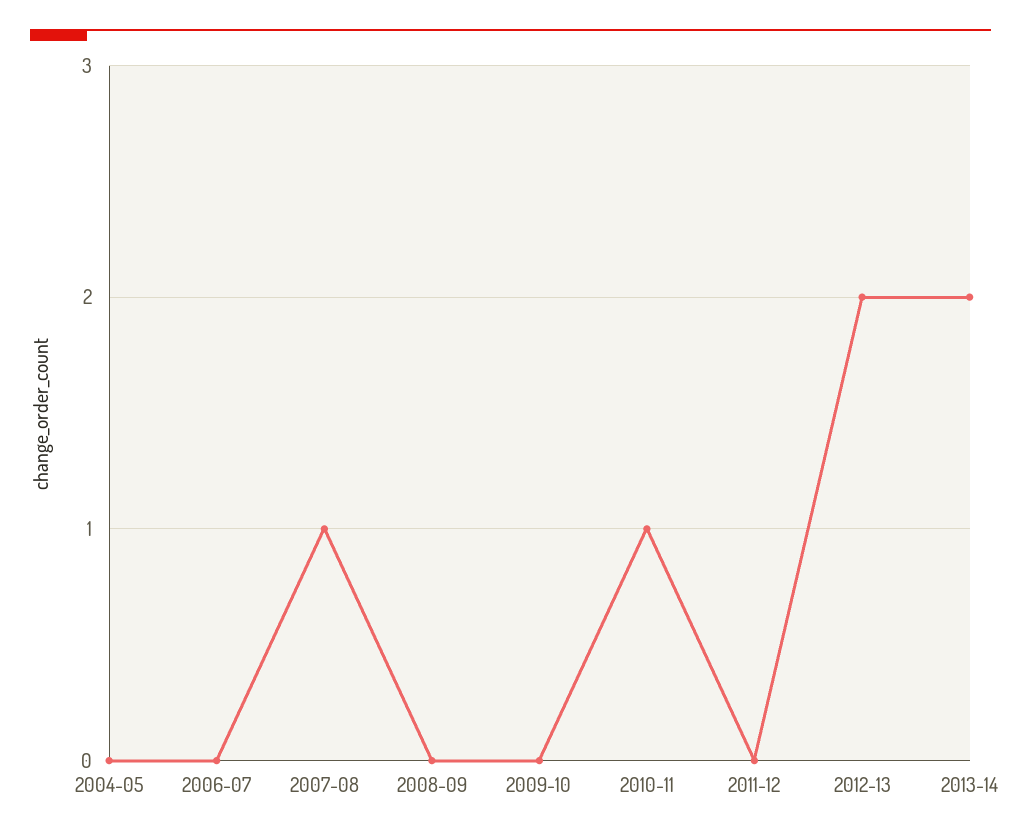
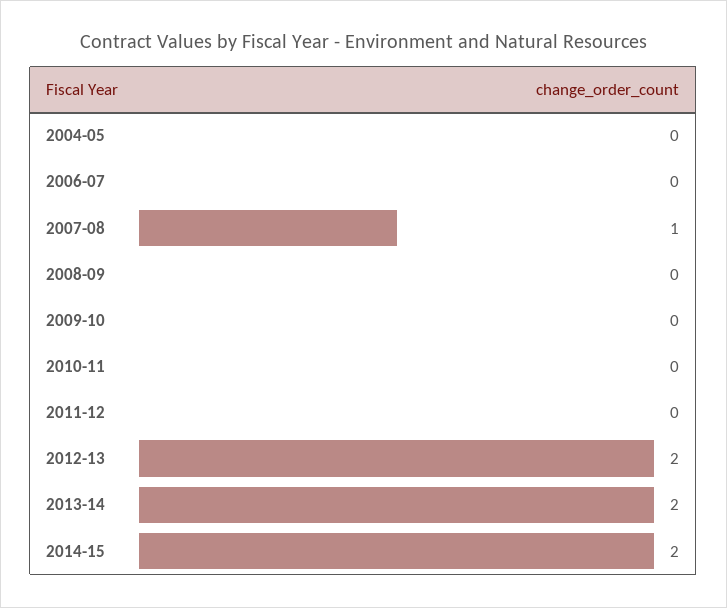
2010-11: 1 -> 0
2014-15: none -> 2

